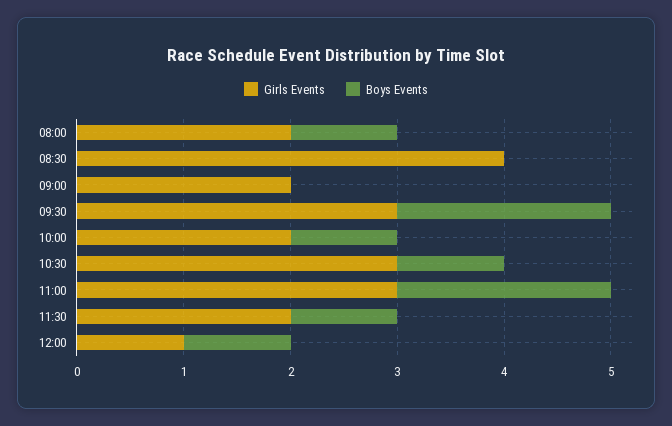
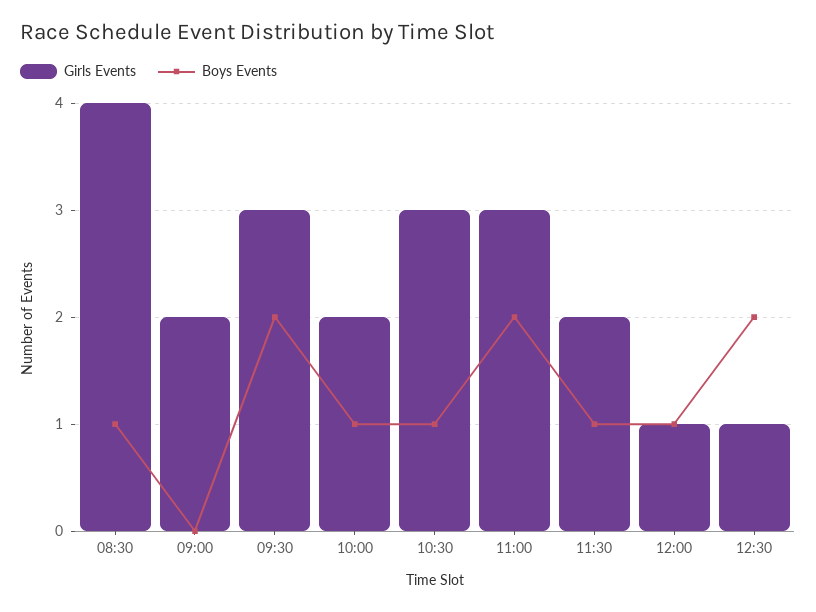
Girls Events, 08:00: 2 -> none
Boys Events, 08:00: 1 -> none
Boys Events, 08:30: 0 -> 1
Girls Events, 12:30: none -> 1
Boys Events, 12:30: none -> 2

